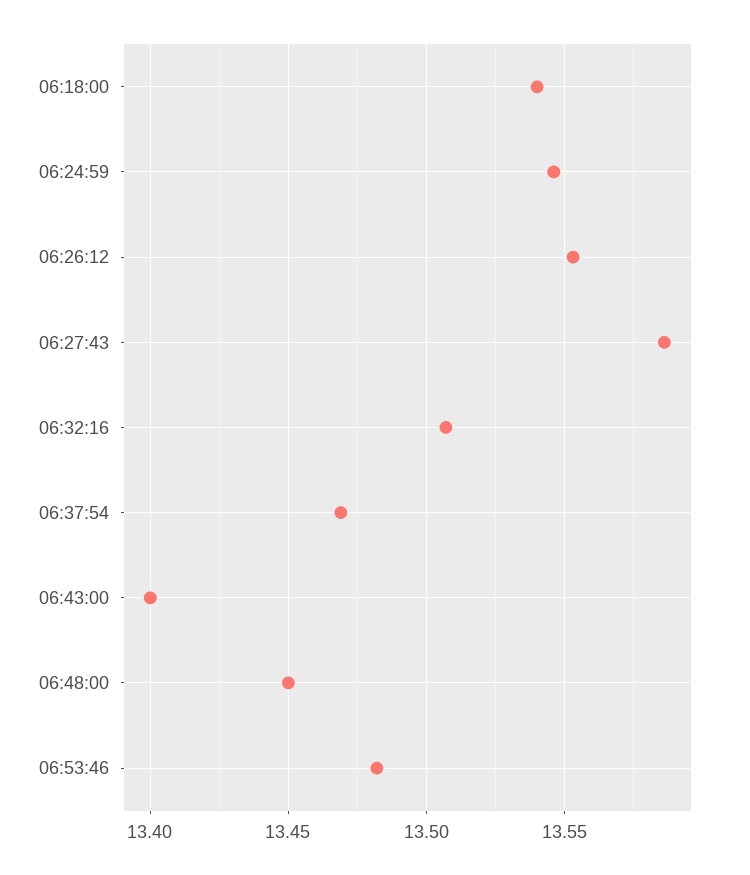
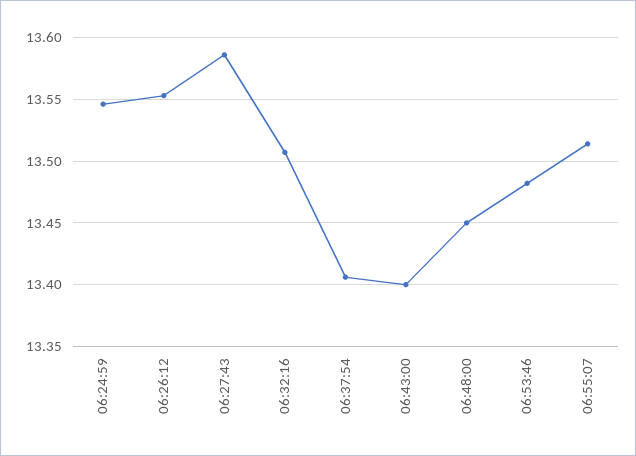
06:18:00: 13.54 -> none
06:37:54: 13.47 -> 13.405
06:55:07: none -> 13.515

